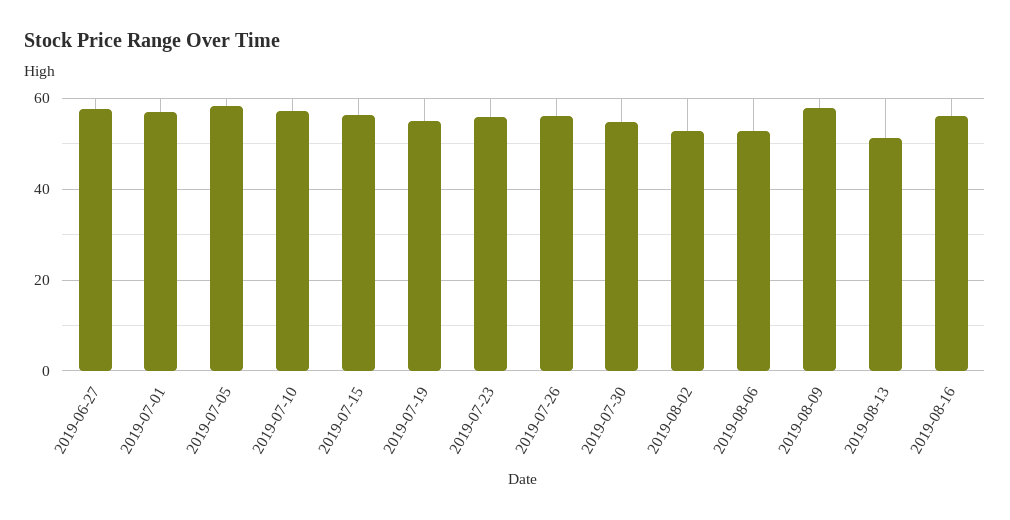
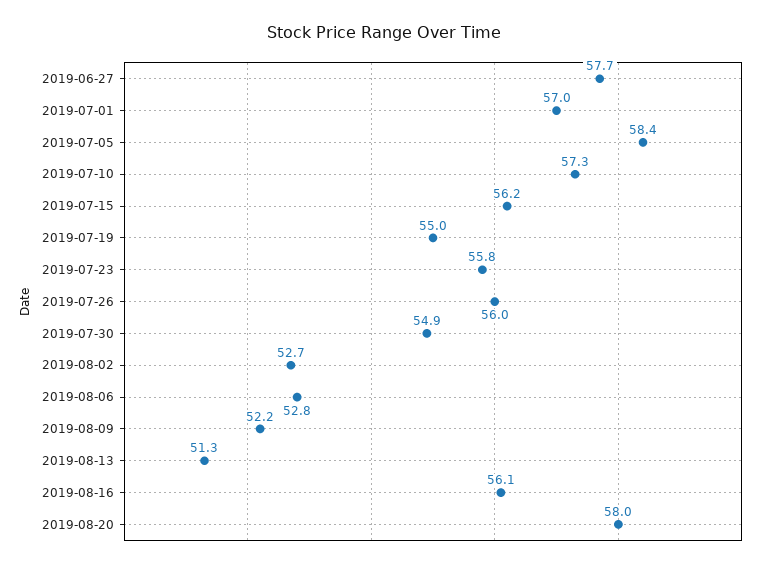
2019-08-09: 58 -> 52.2
2019-08-20: none -> 58

